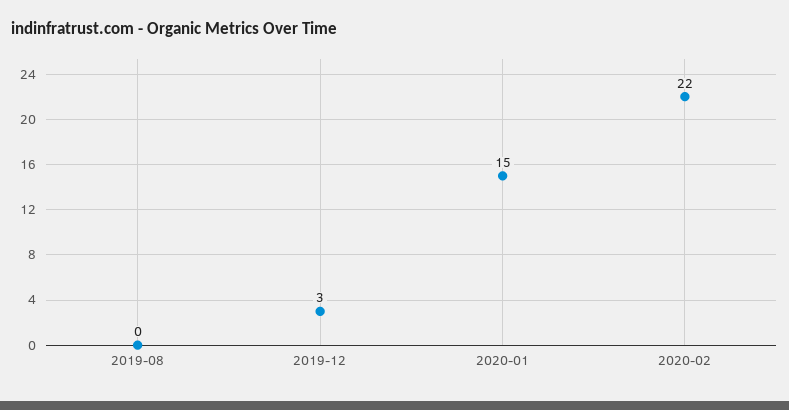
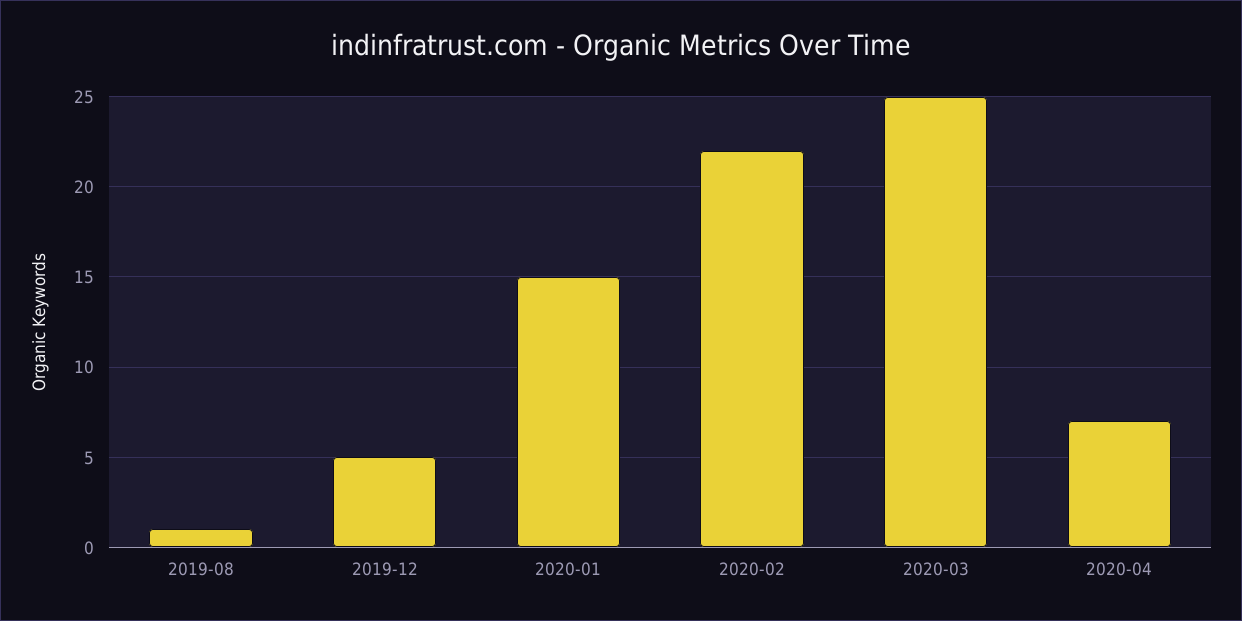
2019-08: 0 -> 1
2019-12: 3 -> 5
2020-03: none -> 25
2020-04: none -> 7

